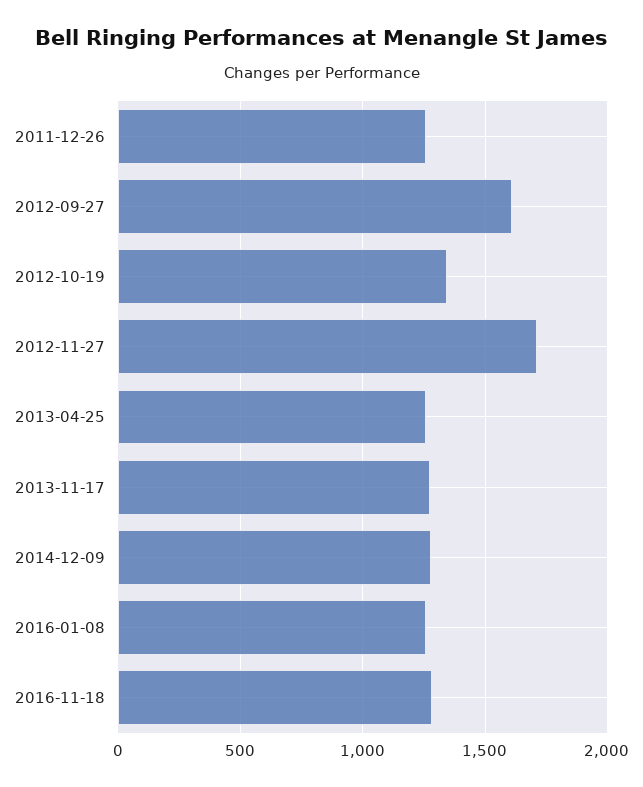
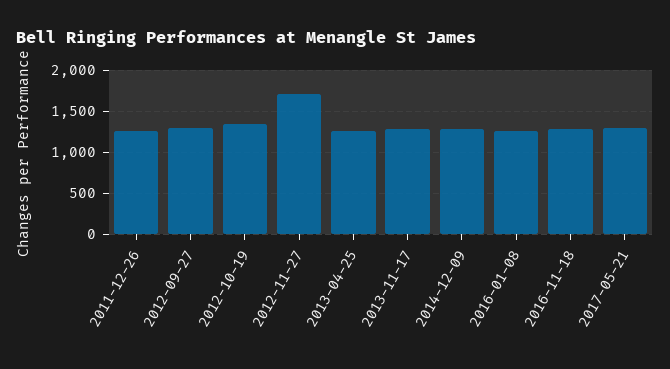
2012-09-27: 1600 -> 1300
2017-05-21: none -> 1300

